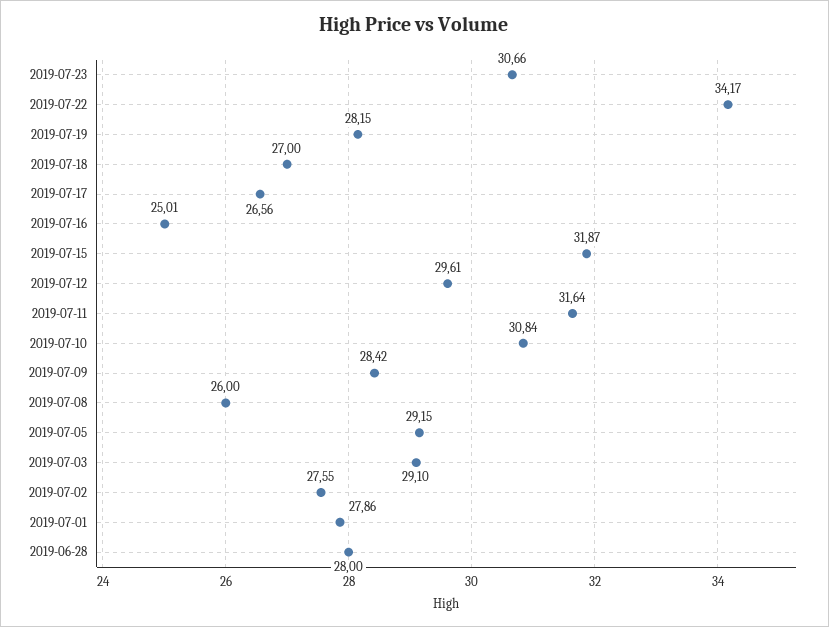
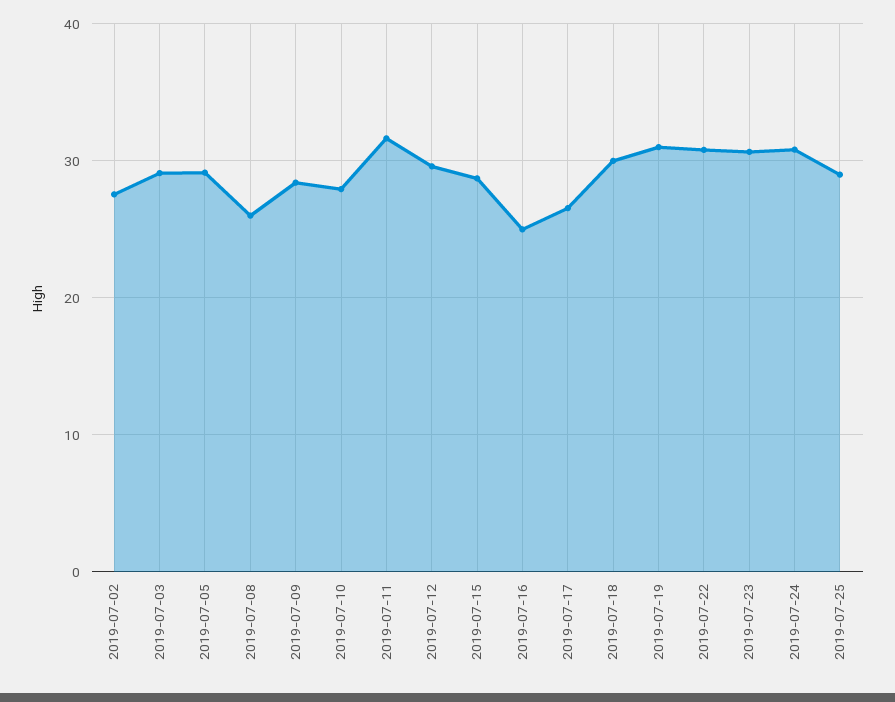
2019-07-22: 34.17 -> 31
2019-07-19: 28.15 -> 31
2019-07-18: 27 -> 30
2019-07-15: 31.87 -> 29
2019-07-10: 30.84 -> 28
2019-07-01: 27.86 -> none
2019-06-28: 28 -> none
2019-07-24: none -> 31
2019-07-25: none -> 29

